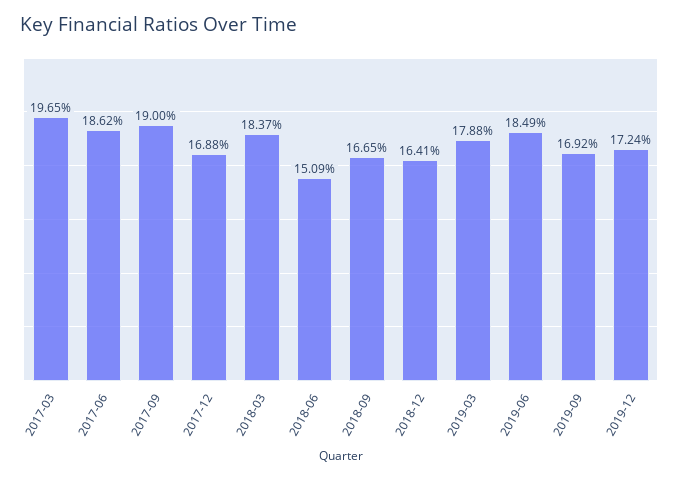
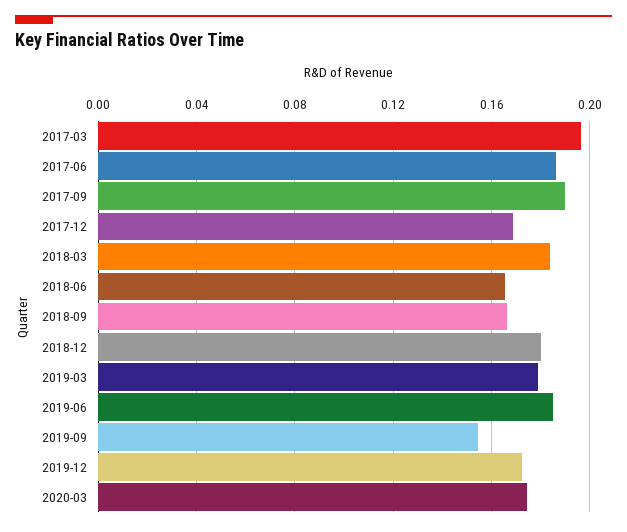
2018-06: 0.1509 -> 0.165
2018-12: 0.1641 -> 0.18
2019-09: 0.1692 -> 0.155
2020-03: none -> 0.175

